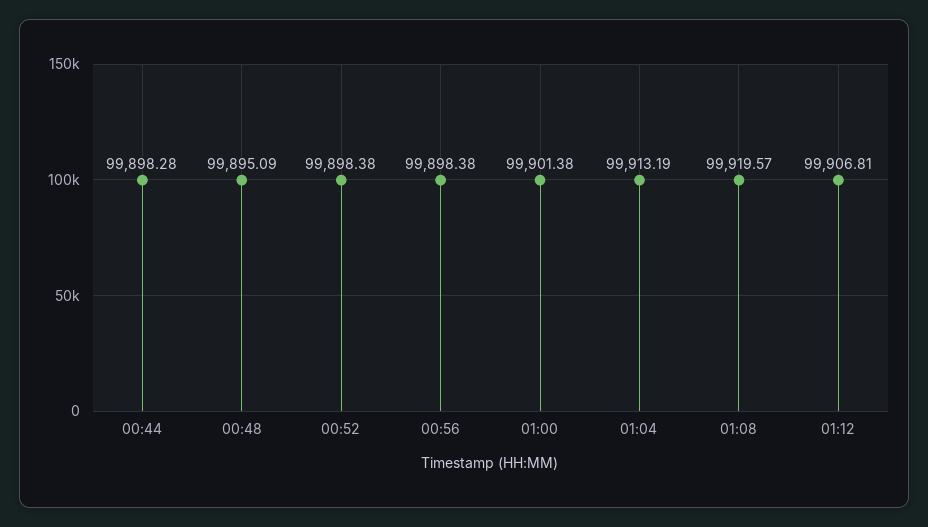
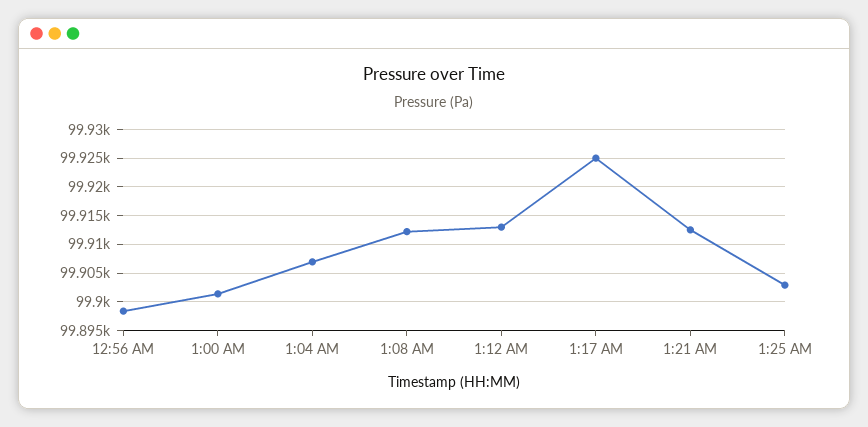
00:44: 99898.28 -> none
00:48: 99895.09 -> none
00:52: 99898.38 -> none
01:04: 99913.19 -> 99907.5
01:08: 99919.57 -> 99912.5
01:12: 99906.81 -> 99912.5
1:17 AM: none -> 99925
1:21 AM: none -> 99912.5
1:25 AM: none -> 99902.5

